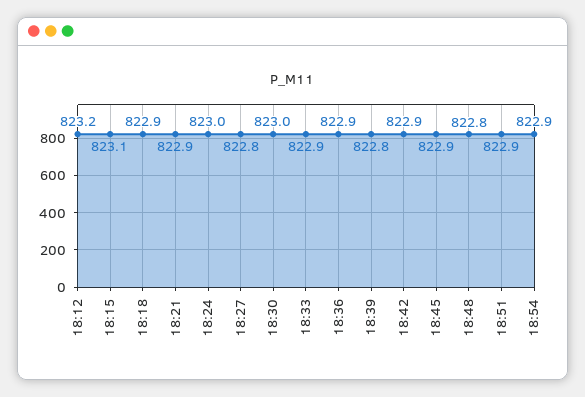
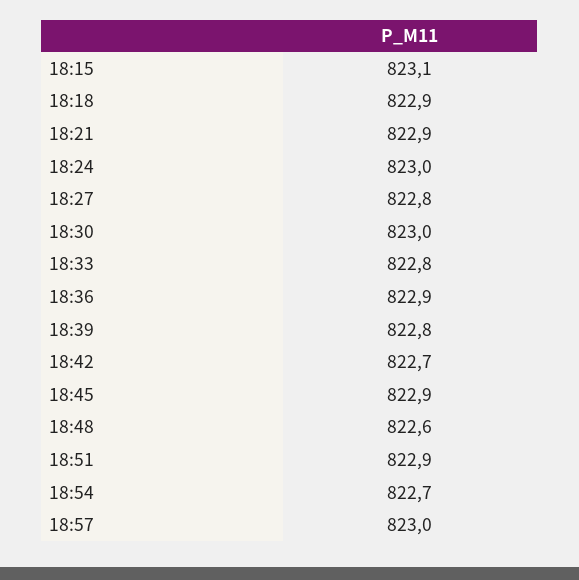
18:12: 823.2 -> none
18:33: 822.9 -> 822.8
18:42: 822.9 -> 822.7
18:48: 822.8 -> 822.6
18:54: 822.9 -> 822.7
18:57: none -> 823

